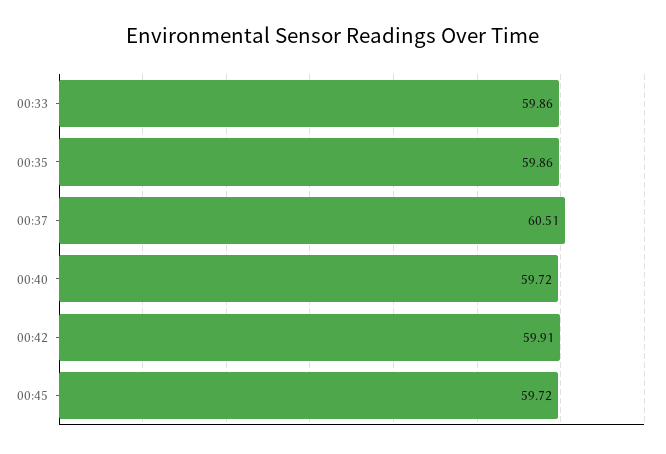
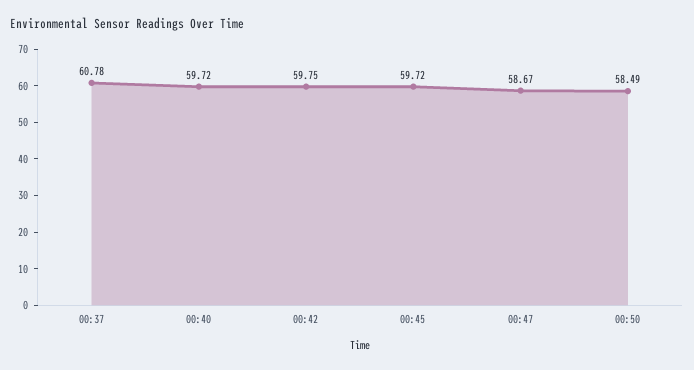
00:33: 59.86 -> none
00:35: 59.86 -> none
00:37: 60.51 -> 60.78
00:42: 59.91 -> 59.75
00:47: none -> 58.67
00:50: none -> 58.49

